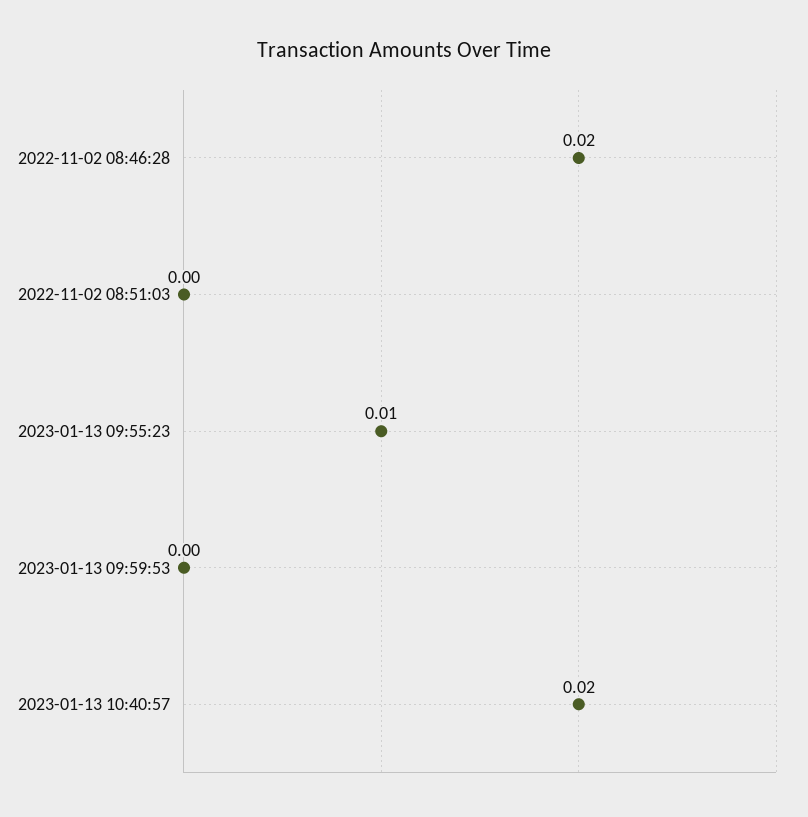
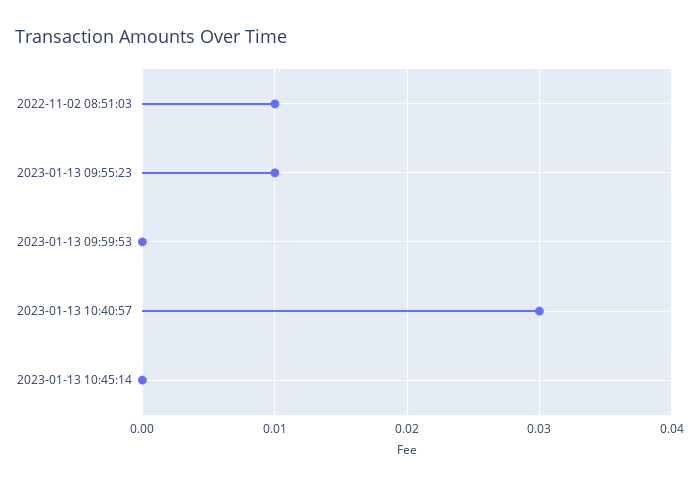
2022-11-02 08:46:28: 0.02 -> none
2022-11-02 08:51:03: 0 -> 0.01
2023-01-13 10:40:57: 0.02 -> 0.03
2023-01-13 10:45:14: none -> 0

